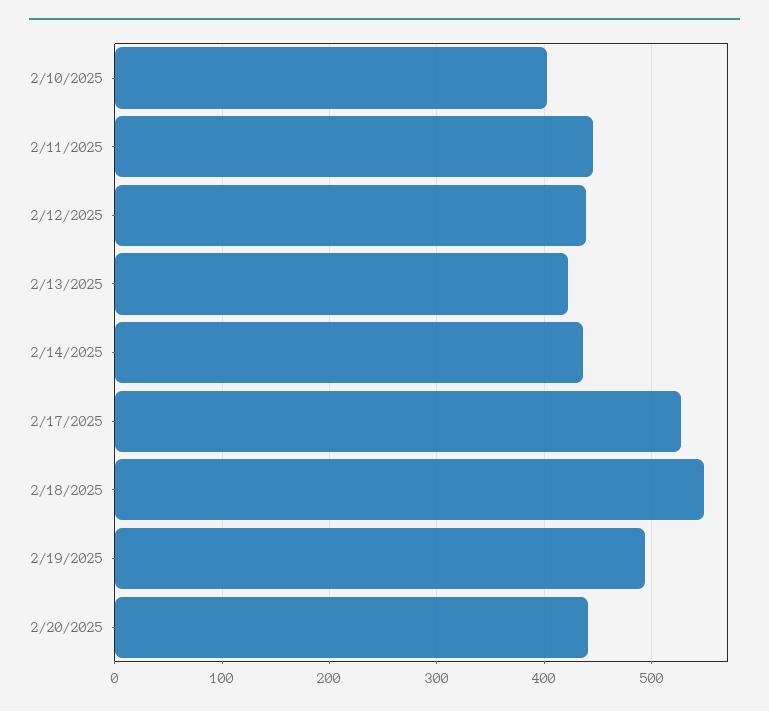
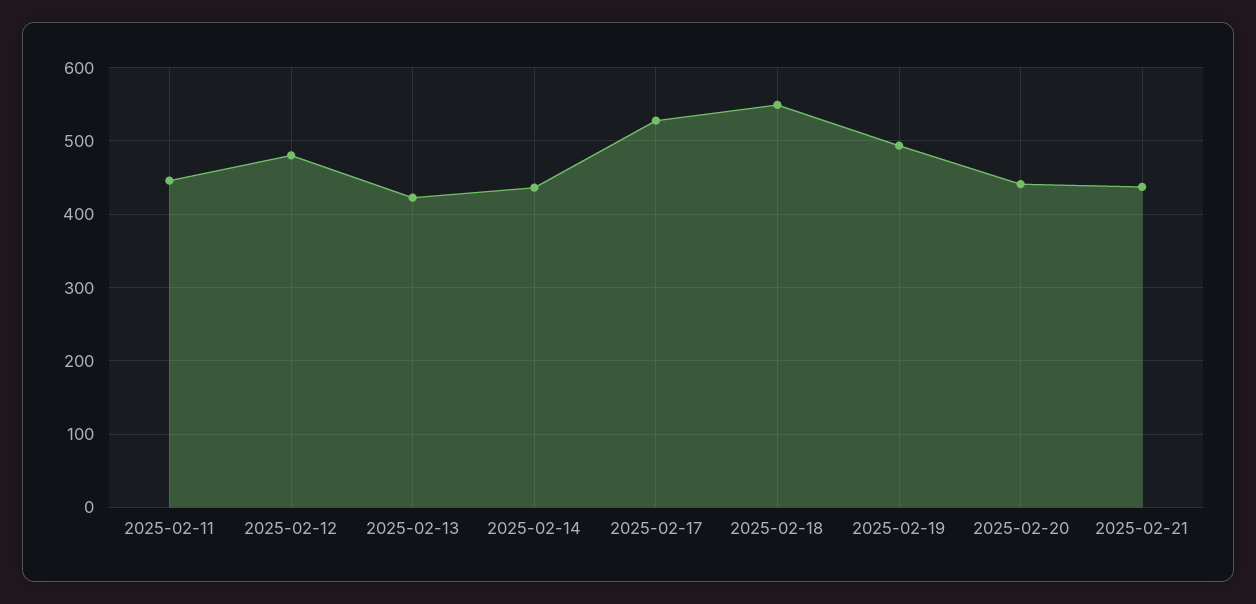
2/10/2025: 400 -> none
2/12/2025: 440 -> 480
2025-02-21: none -> 440

